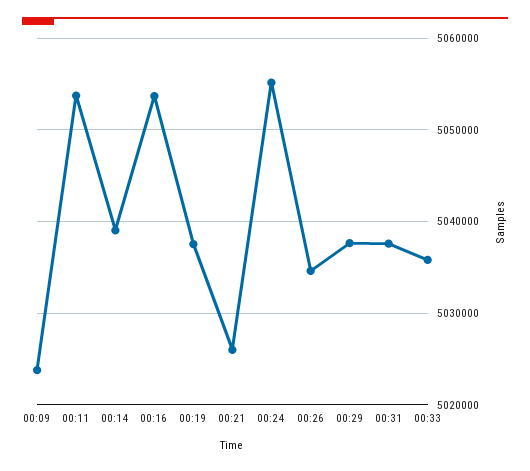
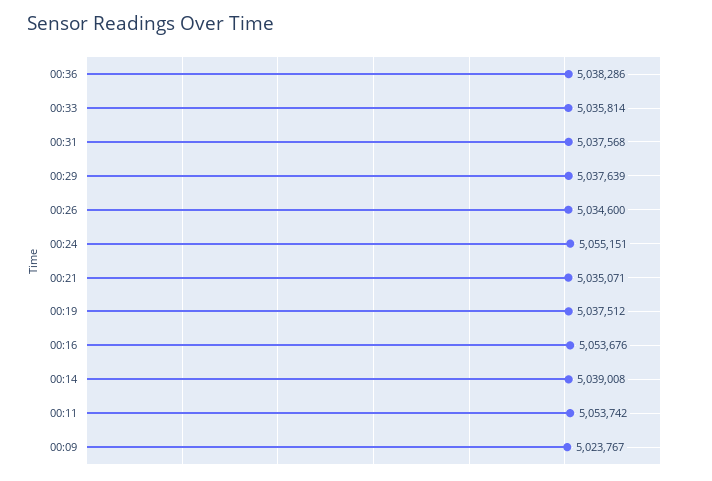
00:21: 5026000 -> 5035071
00:36: none -> 5038286

